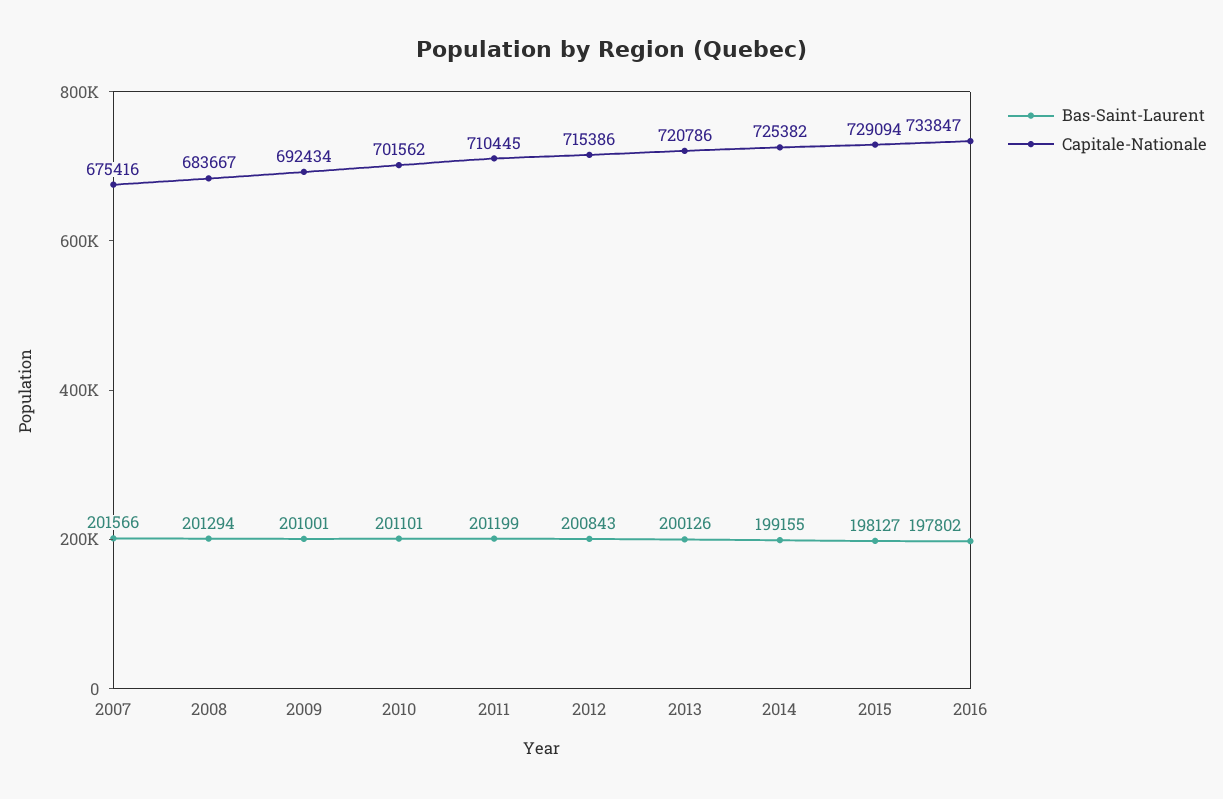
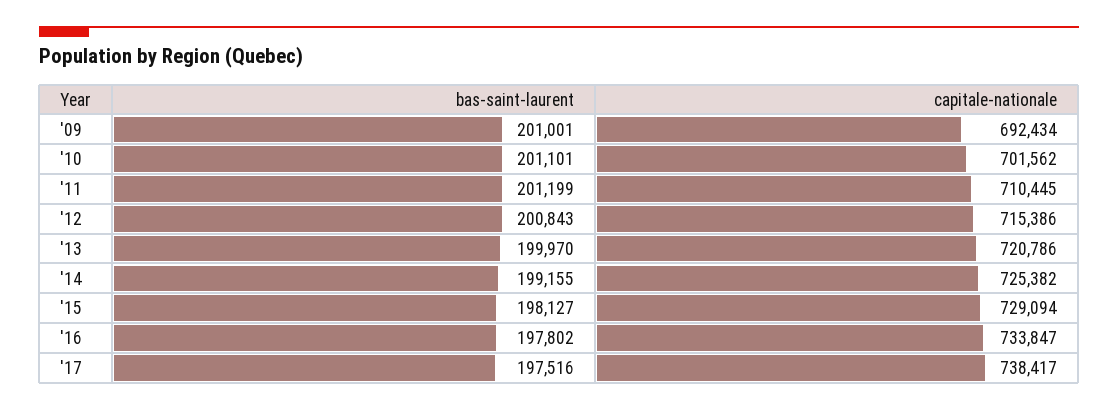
Bas-Saint-Laurent, 2007: 201566 -> none
Capitale-Nationale, 2007: 675416 -> none
Bas-Saint-Laurent, 2008: 201294 -> none
Capitale-Nationale, 2008: 683667 -> none
Bas-Saint-Laurent, 2013: 200126 -> 199970
Bas-Saint-Laurent, '17: none -> 197516
Capitale-Nationale, '17: none -> 738417

